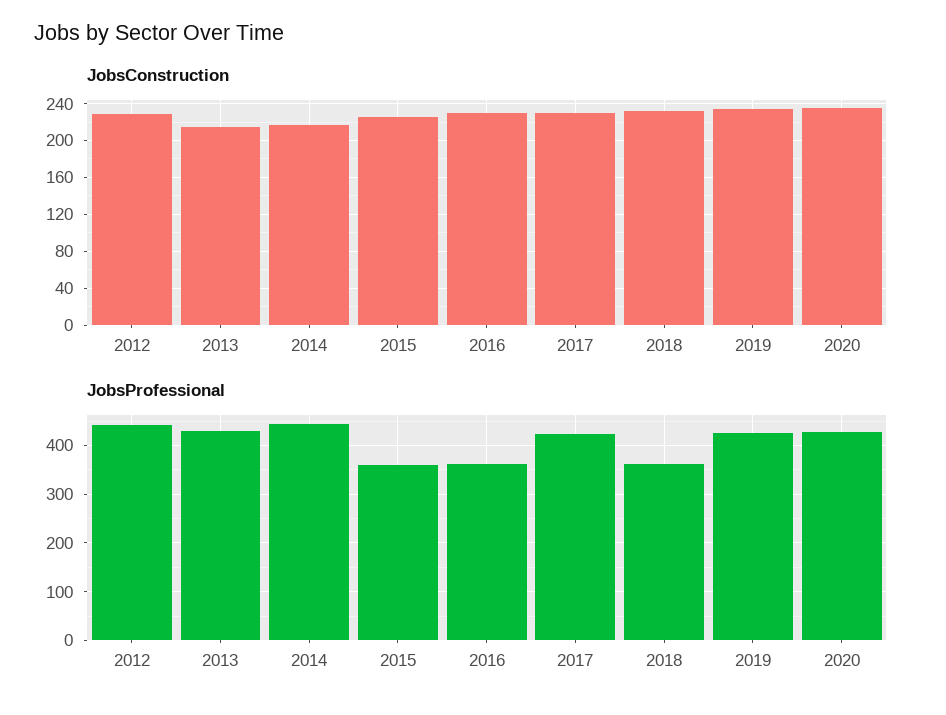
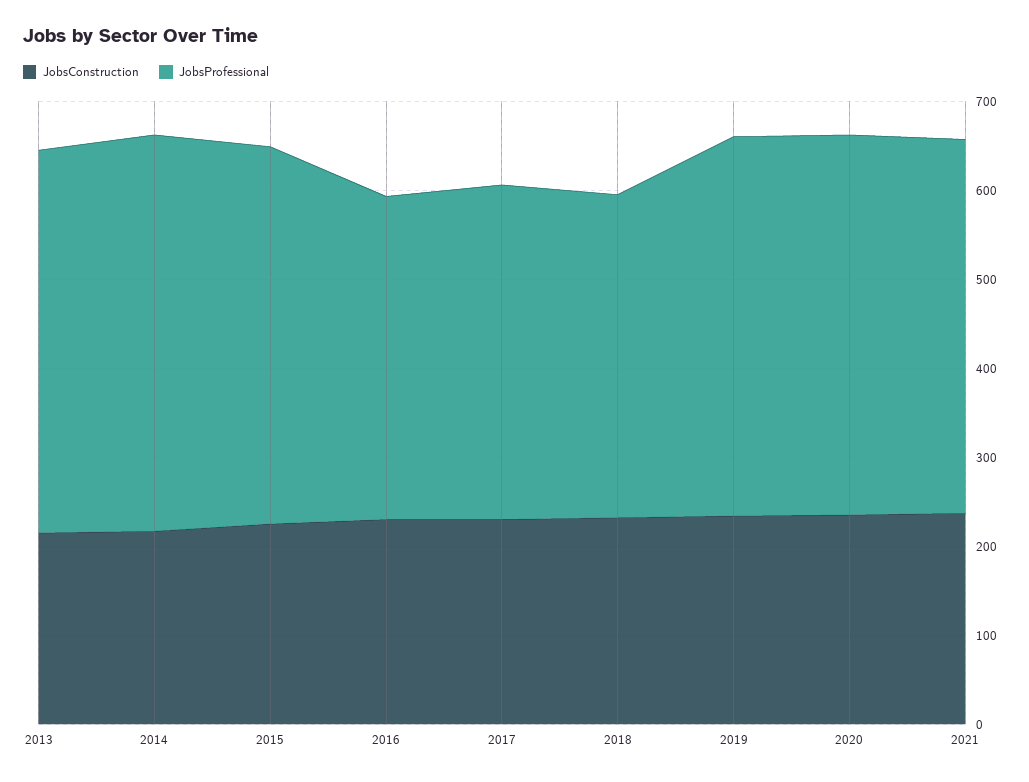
JobsConstruction, 2012: 230 -> none
JobsProfessional, 2012: 440 -> none
JobsProfessional, 2015: 360 -> 420
JobsProfessional, 2017: 420 -> 380
JobsConstruction, 2021: none -> 240
JobsProfessional, 2021: none -> 420

